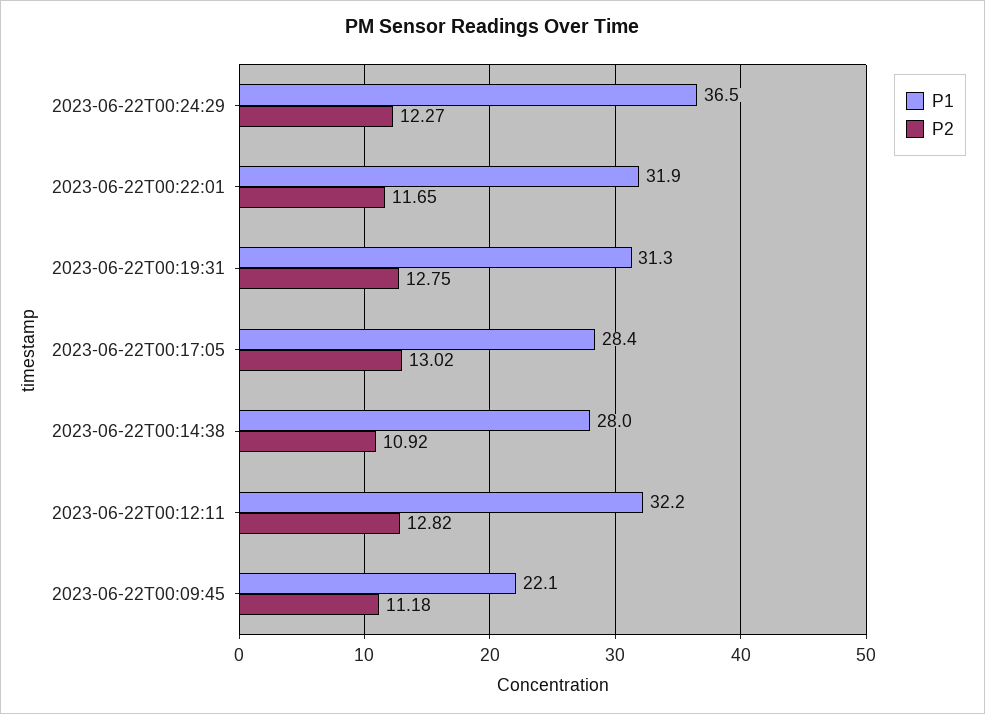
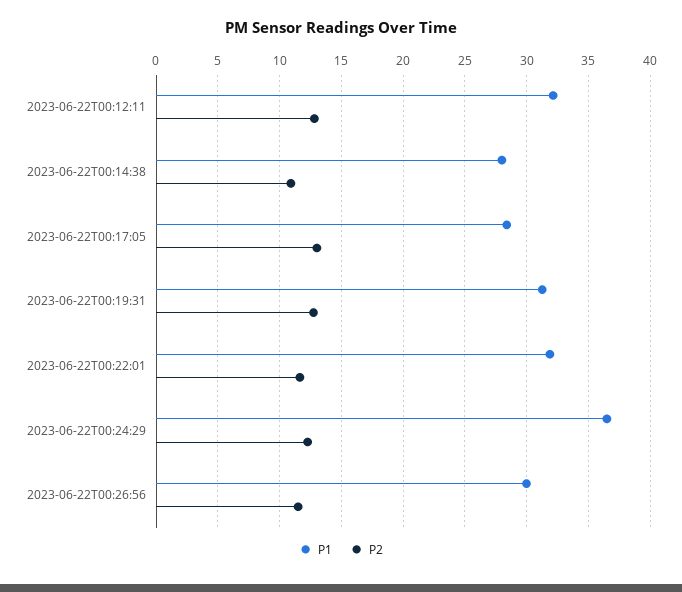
P1, 2023-06-22T00:09:45: 22.1 -> none
P2, 2023-06-22T00:09:45: 11.18 -> none
P1, 2023-06-22T00:26:56: none -> 30
P2, 2023-06-22T00:26:56: none -> 11.5

